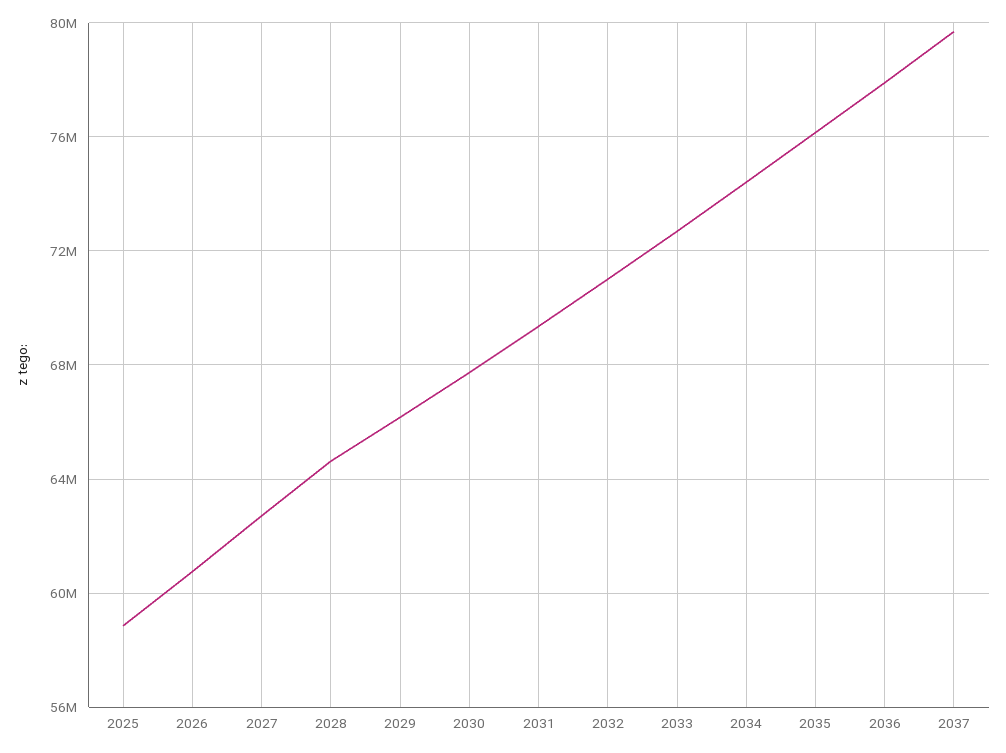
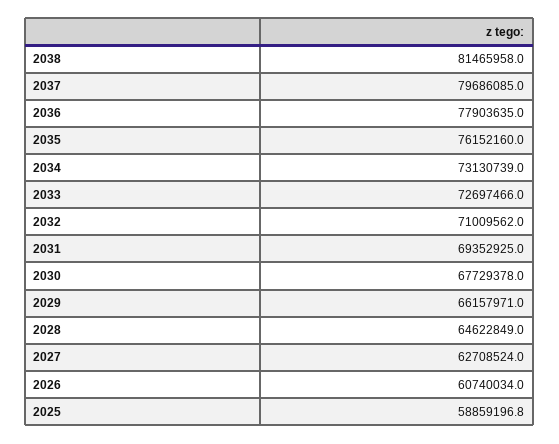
2034: 74500000 -> 73130739
2038: none -> 81465958

